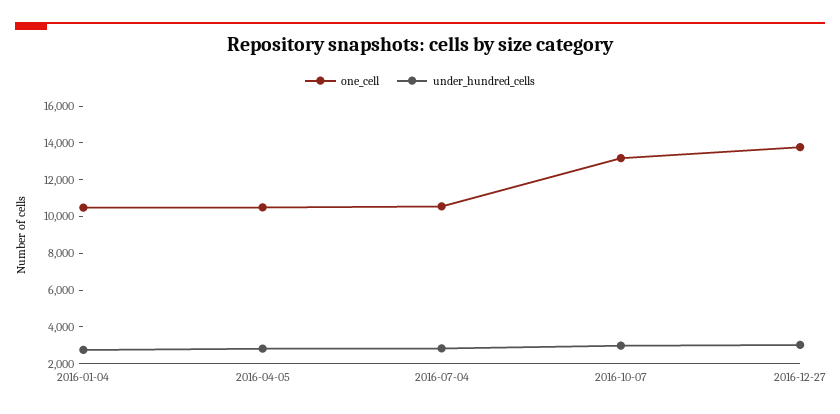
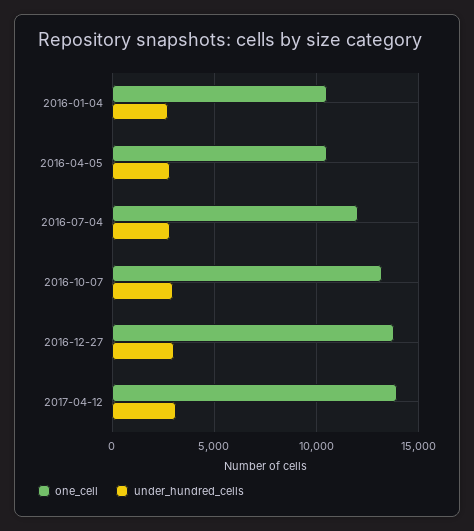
one_cell, 2016-07-04: 10500 -> 12000
one_cell, 2017-04-12: none -> 14000
under_hundred_cells, 2017-04-12: none -> 3000

